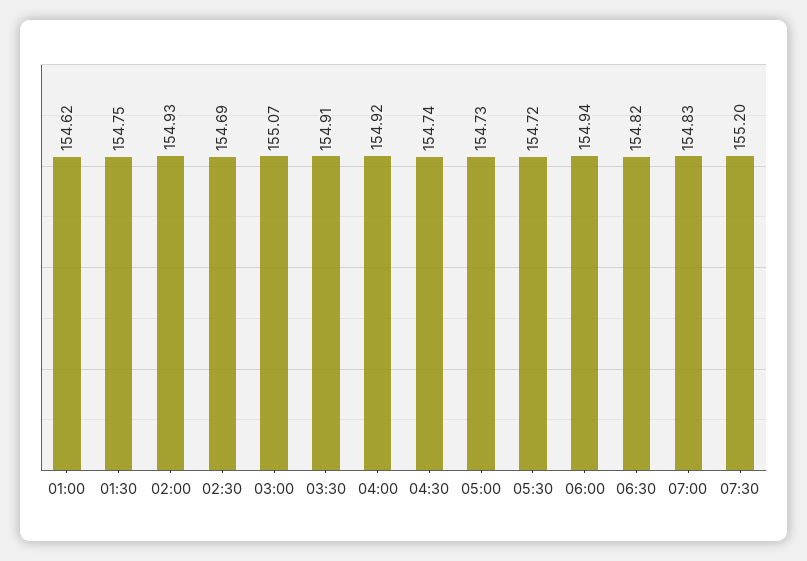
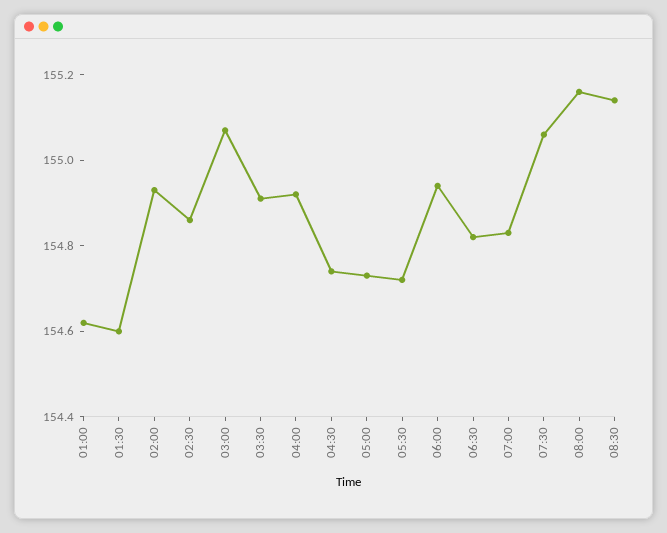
01:30: 154.75 -> 154.6
02:30: 154.69 -> 154.85
07:30: 155.2 -> 155.05
08:00: none -> 155.15
08:30: none -> 155.15

